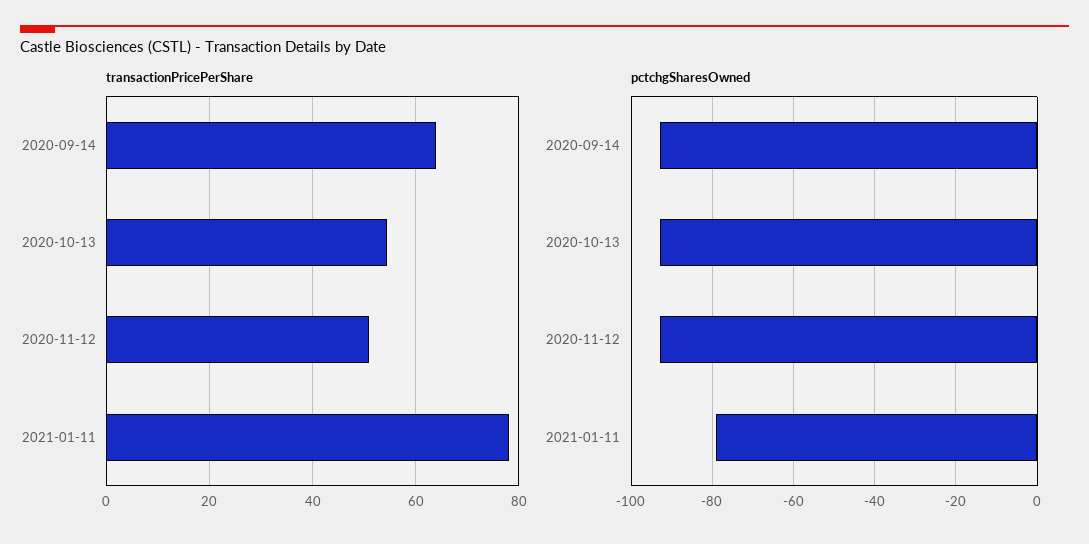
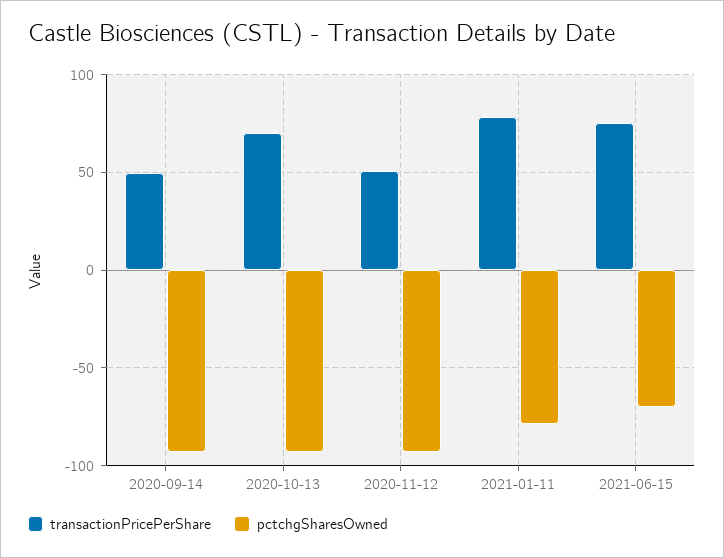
transactionPricePerShare, 2020-09-14: 64 -> 50
transactionPricePerShare, 2020-10-13: 54 -> 70
transactionPricePerShare, 2021-06-15: none -> 75
pctchgSharesOwned, 2021-06-15: none -> -70

